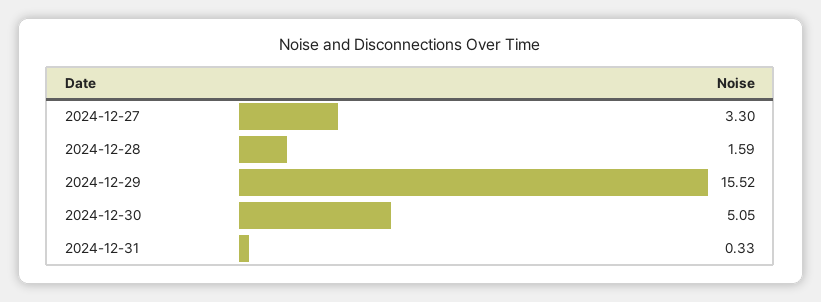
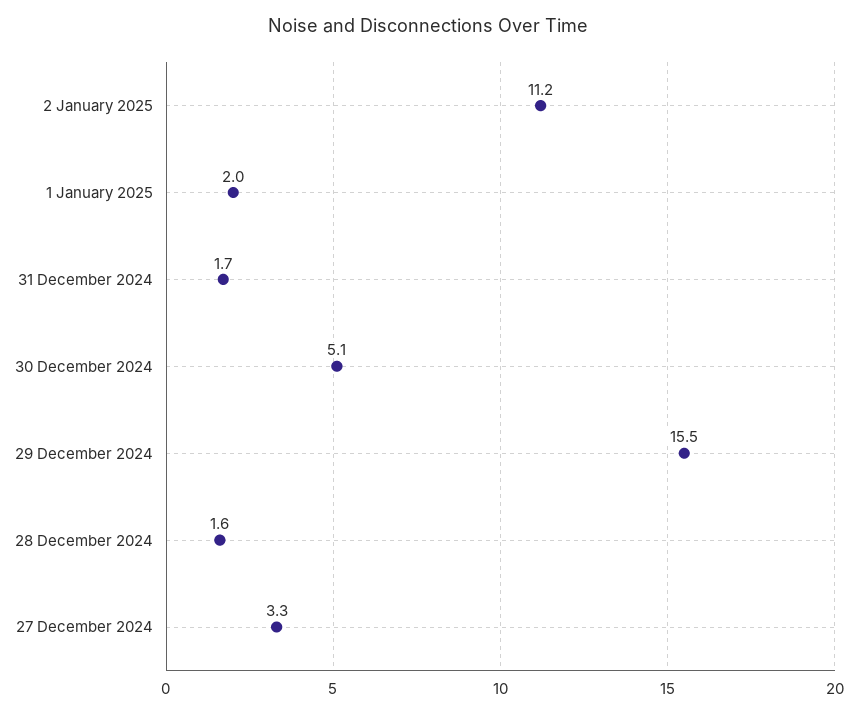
2024-12-31: 0.33 -> 1.7
2 January 2025: none -> 11.2
1 January 2025: none -> 2

